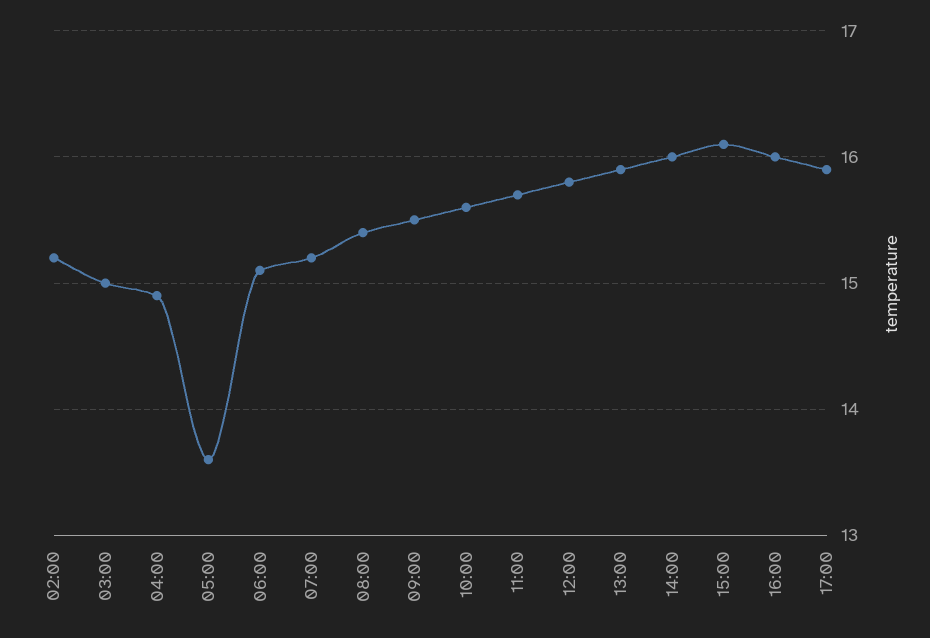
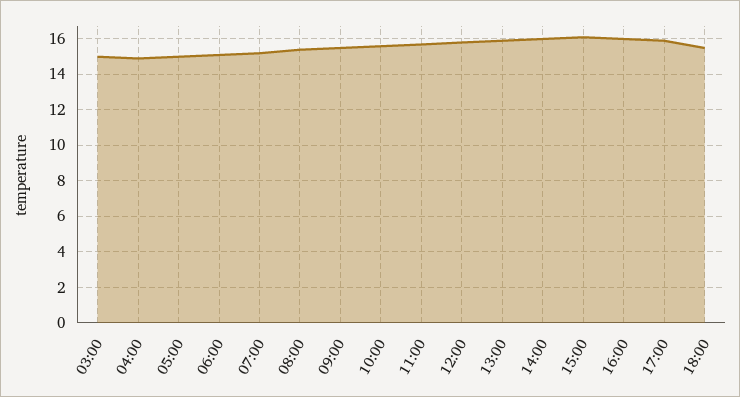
02:00: 15.2 -> none
05:00: 13.6 -> 15
18:00: none -> 15.5

